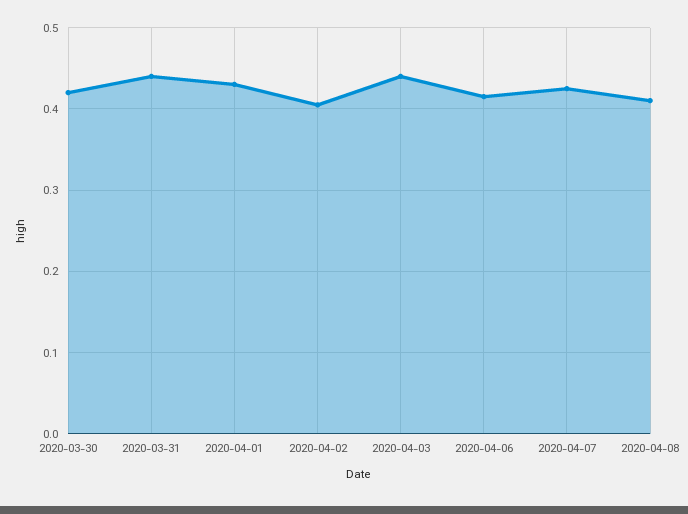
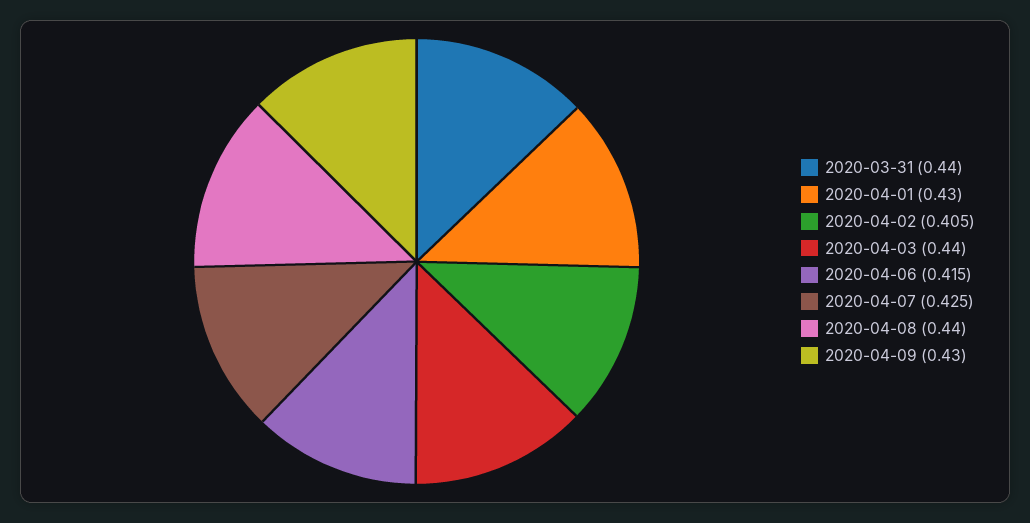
2020-03-30: 0.42 -> none
2020-04-08: 0.41 -> 0.44
2020-04-09: none -> 0.43

